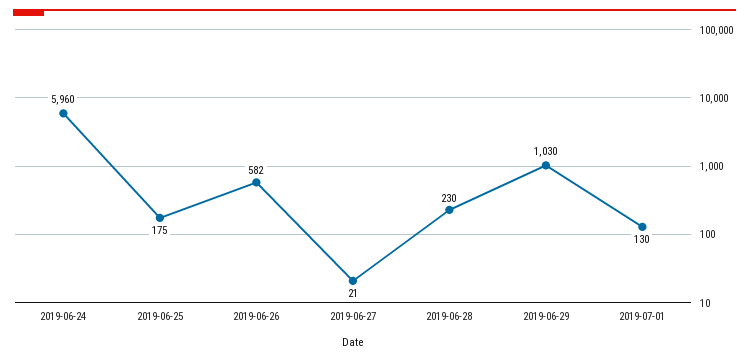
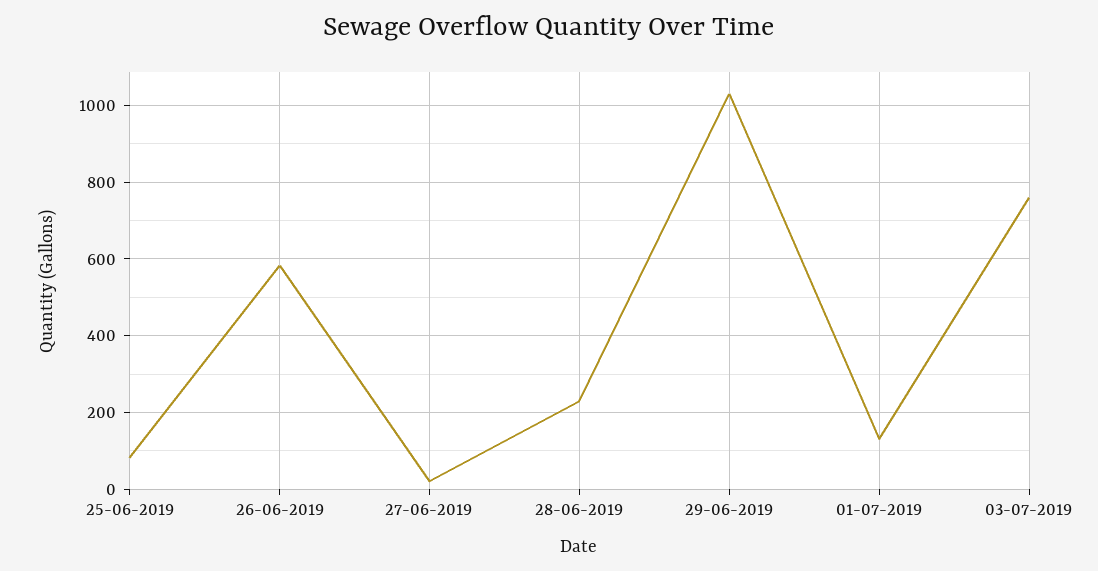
2019-06-24: 5960 -> none
2019-06-25: 175 -> 80
03-07-2019: none -> 760

